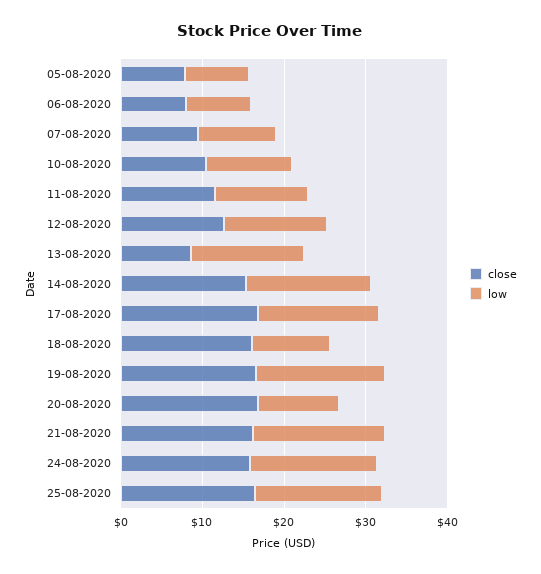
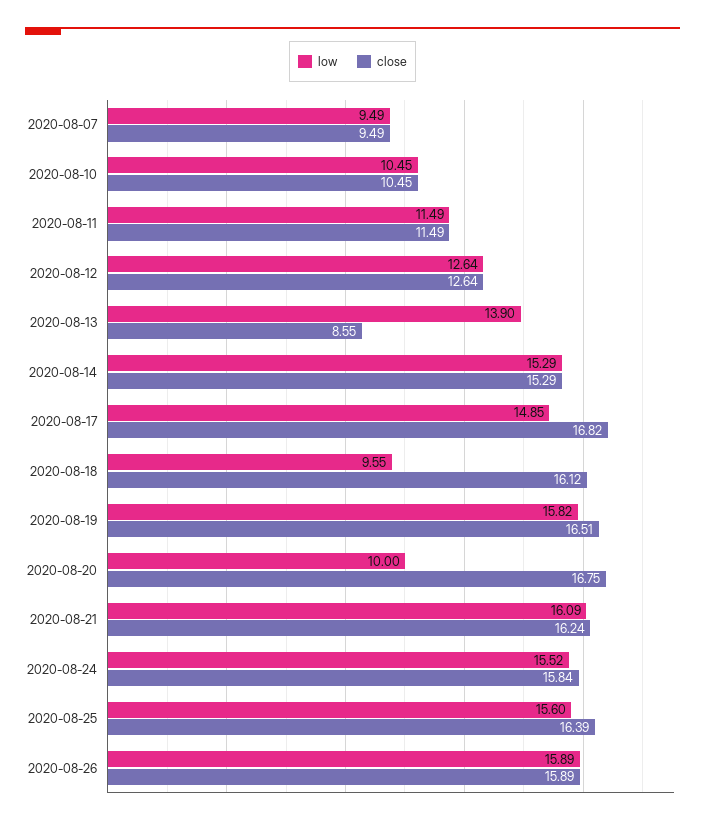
close, 05-08-2020: 8 -> none
low, 05-08-2020: 8 -> none
close, 06-08-2020: 8 -> none
low, 06-08-2020: 8 -> none
low, 2020-08-26: none -> 15.89
close, 2020-08-26: none -> 15.89

